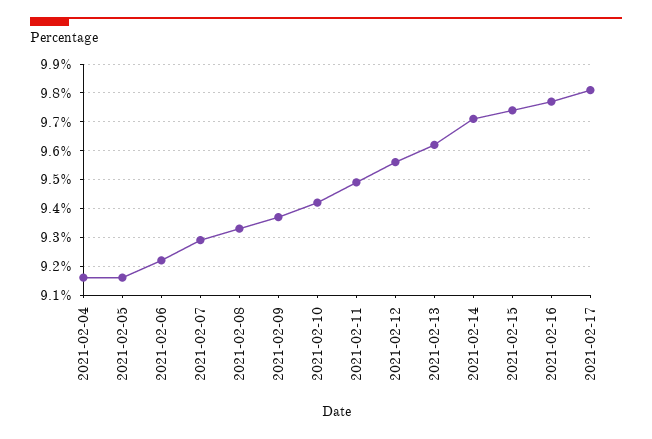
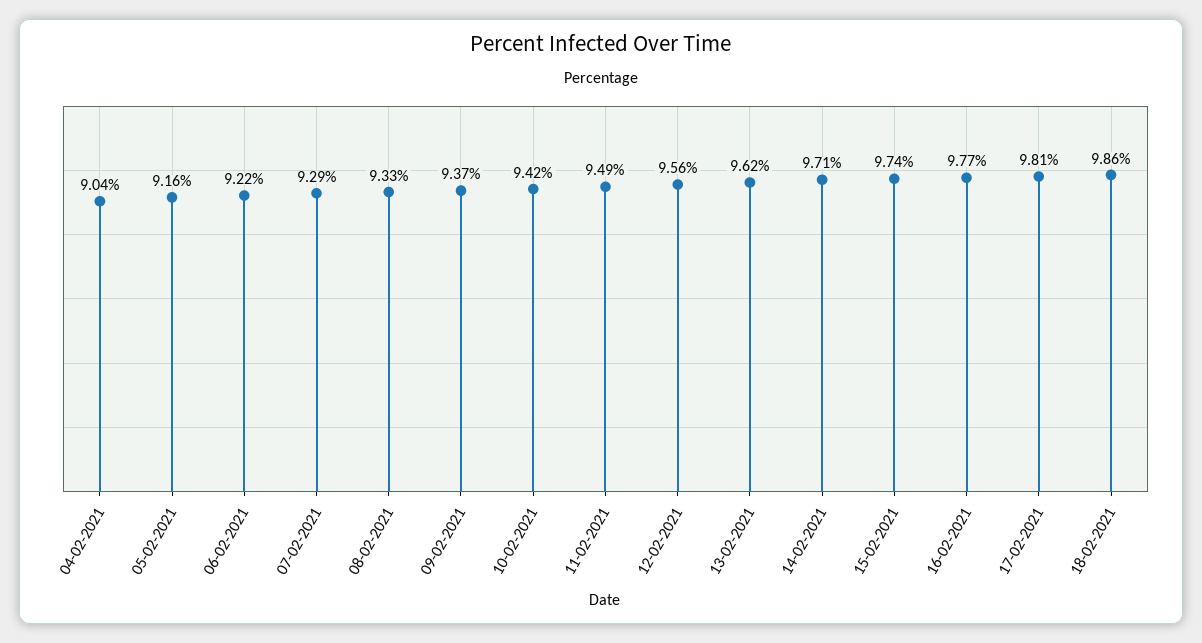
2021-02-04: 9.15 -> 9.04
18-02-2021: none -> 9.86

